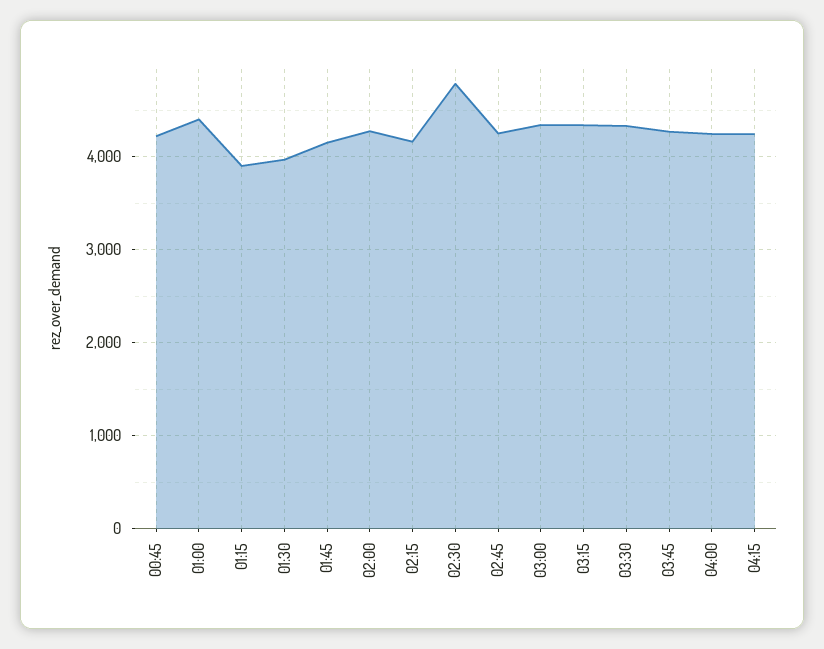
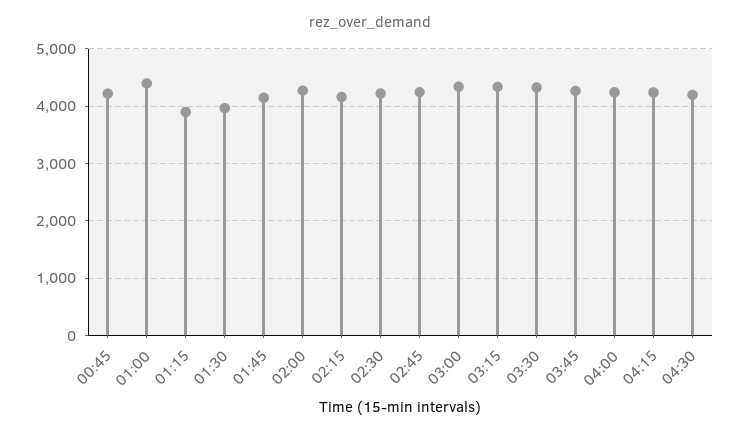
02:30: 4800 -> 4200
04:30: none -> 4200

